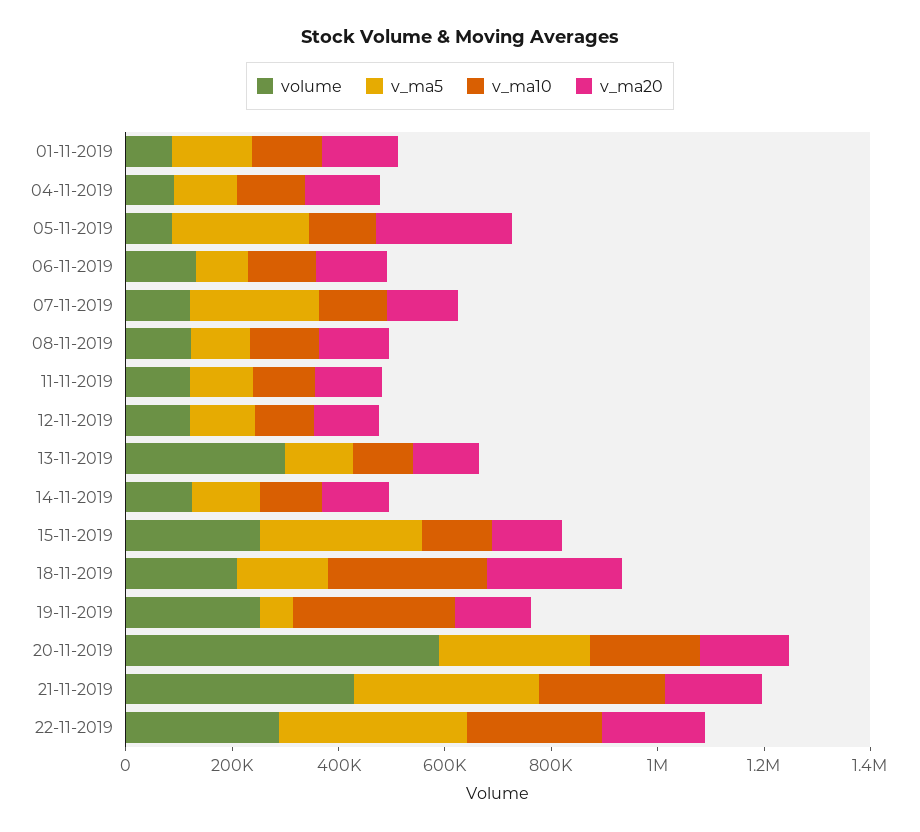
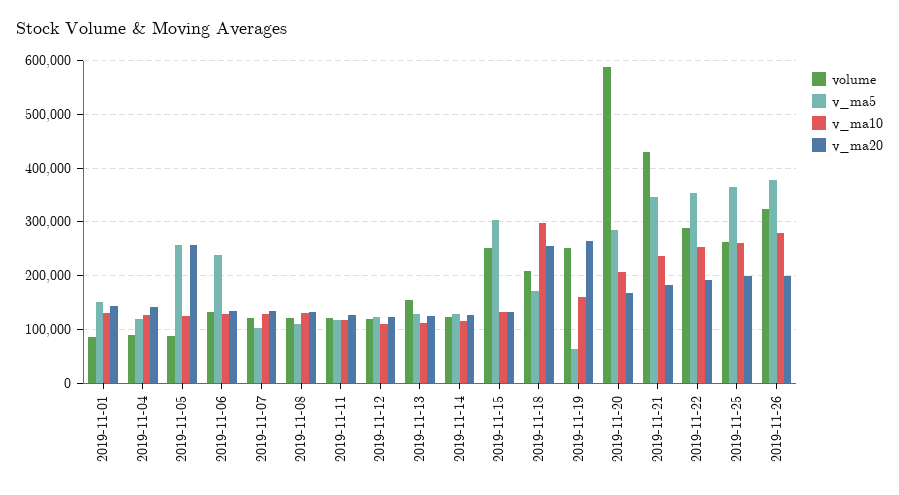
v_ma5, 06-11-2019: 100000 -> 240000
v_ma5, 07-11-2019: 250000 -> 100000
volume, 13-11-2019: 300000 -> 160000
v_ma10, 19-11-2019: 300000 -> 160000
v_ma20, 19-11-2019: 150000 -> 260000
volume, 2019-11-25: none -> 260000
v_ma5, 2019-11-25: none -> 360000
v_ma10, 2019-11-25: none -> 260000
v_ma20, 2019-11-25: none -> 200000
volume, 2019-11-26: none -> 320000
v_ma5, 2019-11-26: none -> 380000
v_ma10, 2019-11-26: none -> 280000
v_ma20, 2019-11-26: none -> 200000

